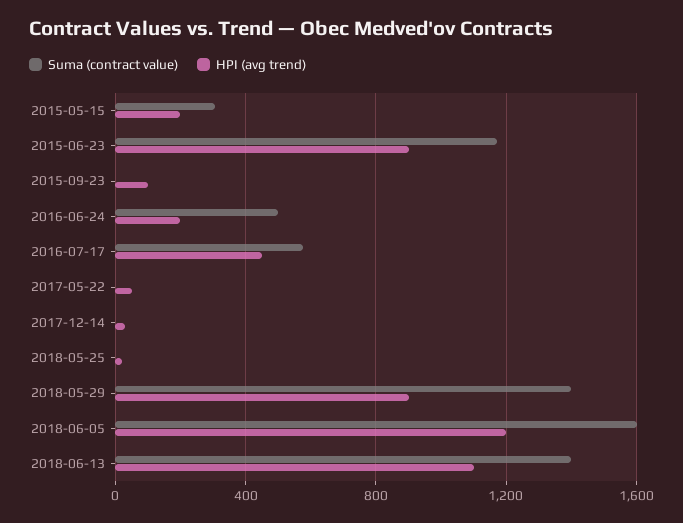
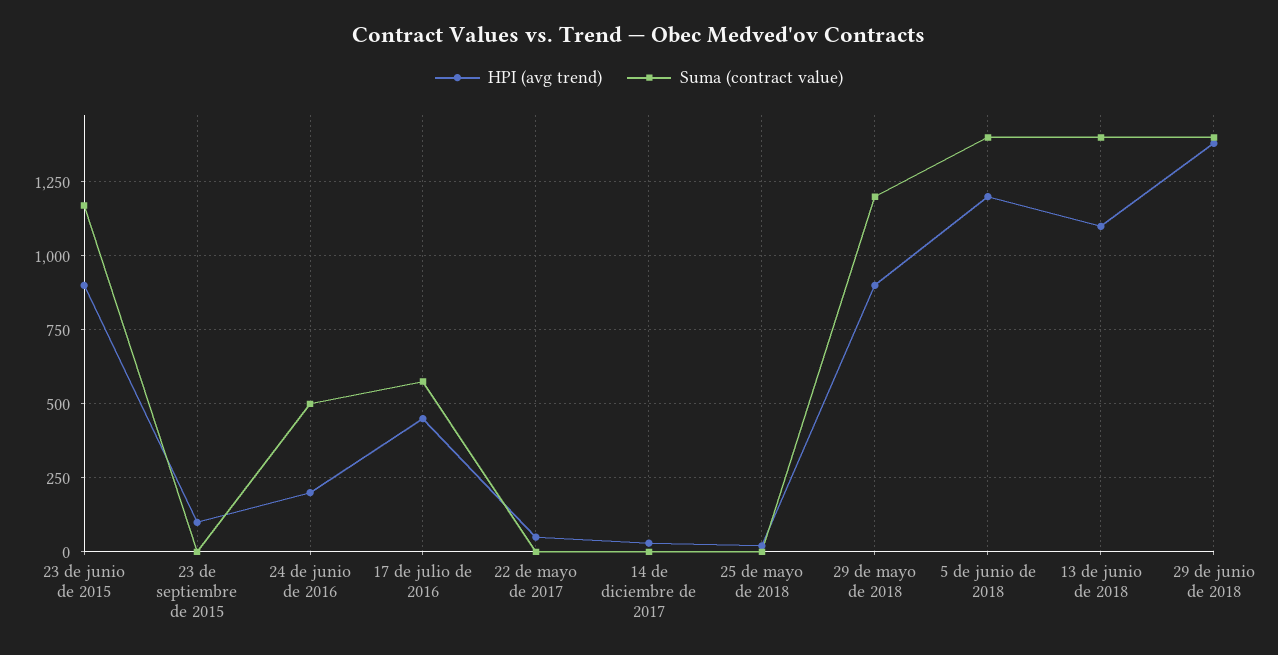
Suma (contract value), 2015-05-15: 300 -> none
HPI (avg trend), 2015-05-15: 200 -> none
Suma (contract value), 2018-05-29: 1400 -> 1200
Suma (contract value), 2018-06-05: 1600 -> 1400
HPI (avg trend), 29 de junio de 2018: none -> 1375
Suma (contract value), 29 de junio de 2018: none -> 1400

